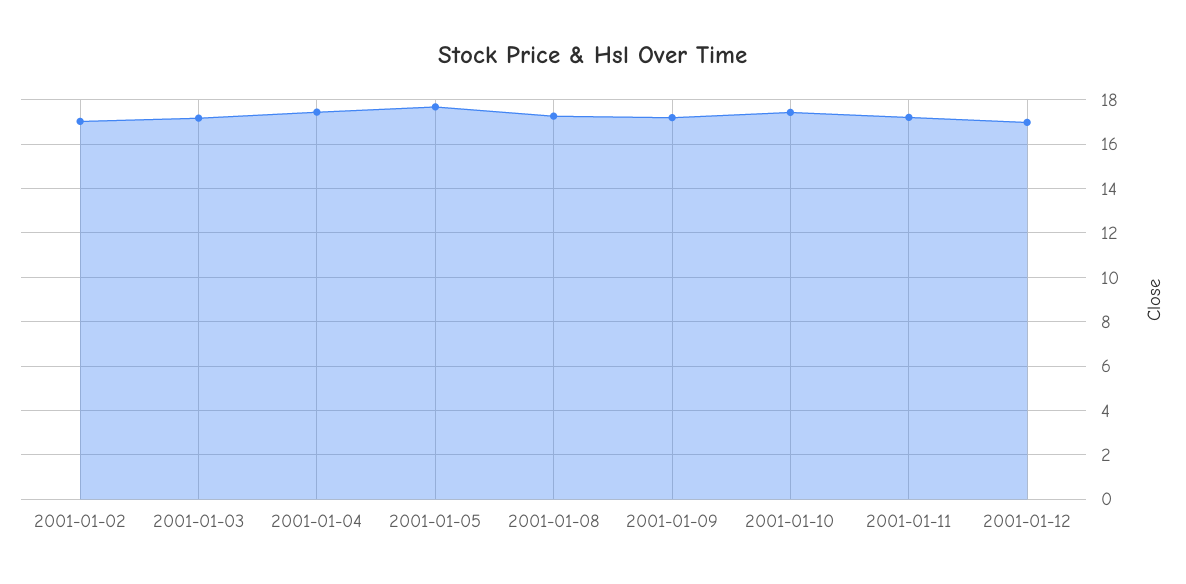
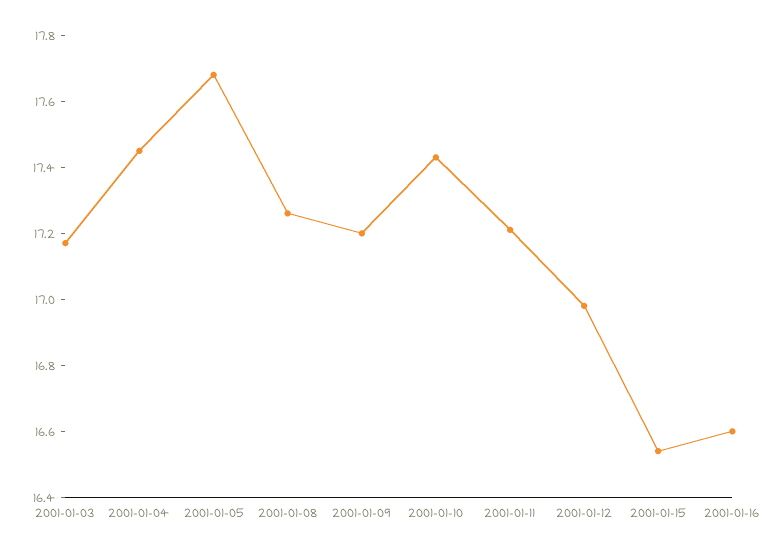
2001-01-02: 17 -> none
2001-01-15: none -> 16.55
2001-01-16: none -> 16.6

